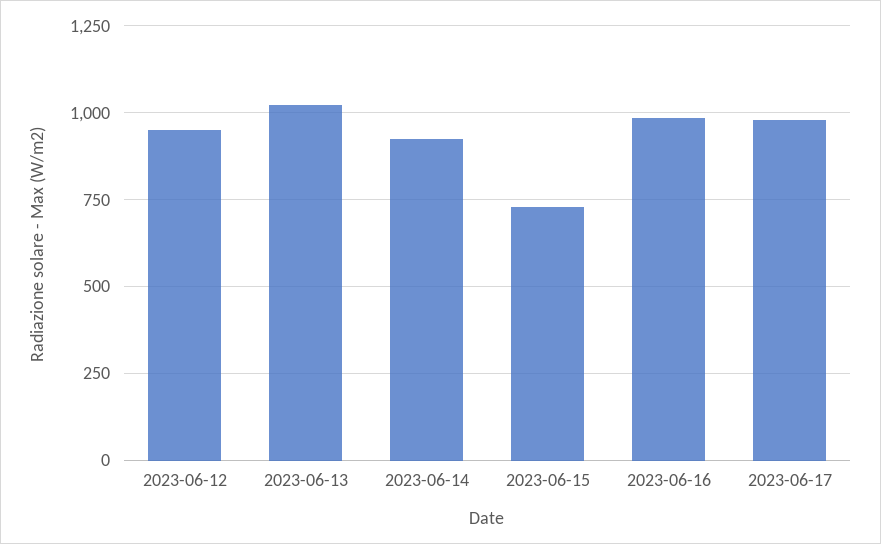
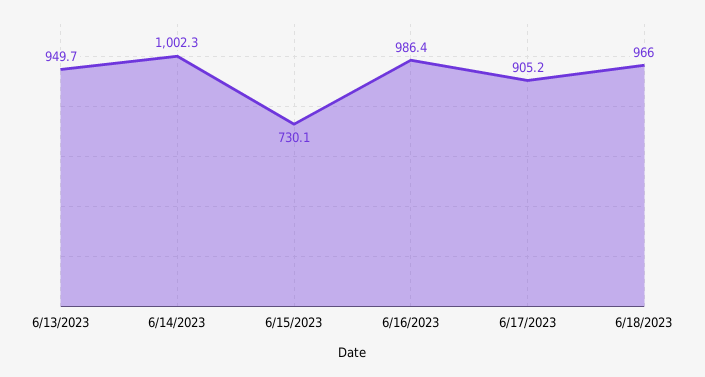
2023-06-12: 950 -> none
2023-06-13: 1025 -> 949.7
2023-06-14: 925 -> 1002.3
2023-06-17: 975 -> 905.2
6/18/2023: none -> 966

